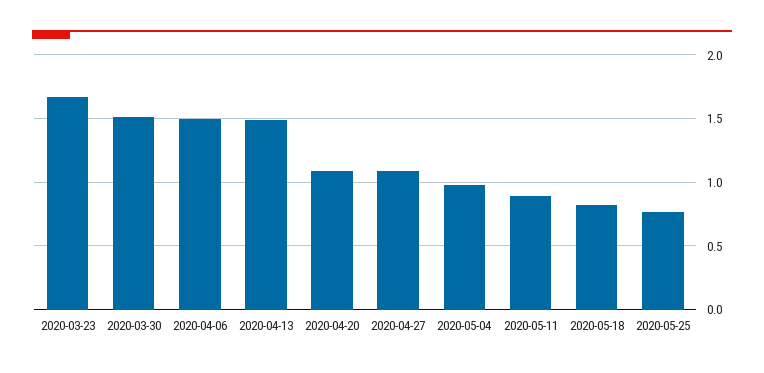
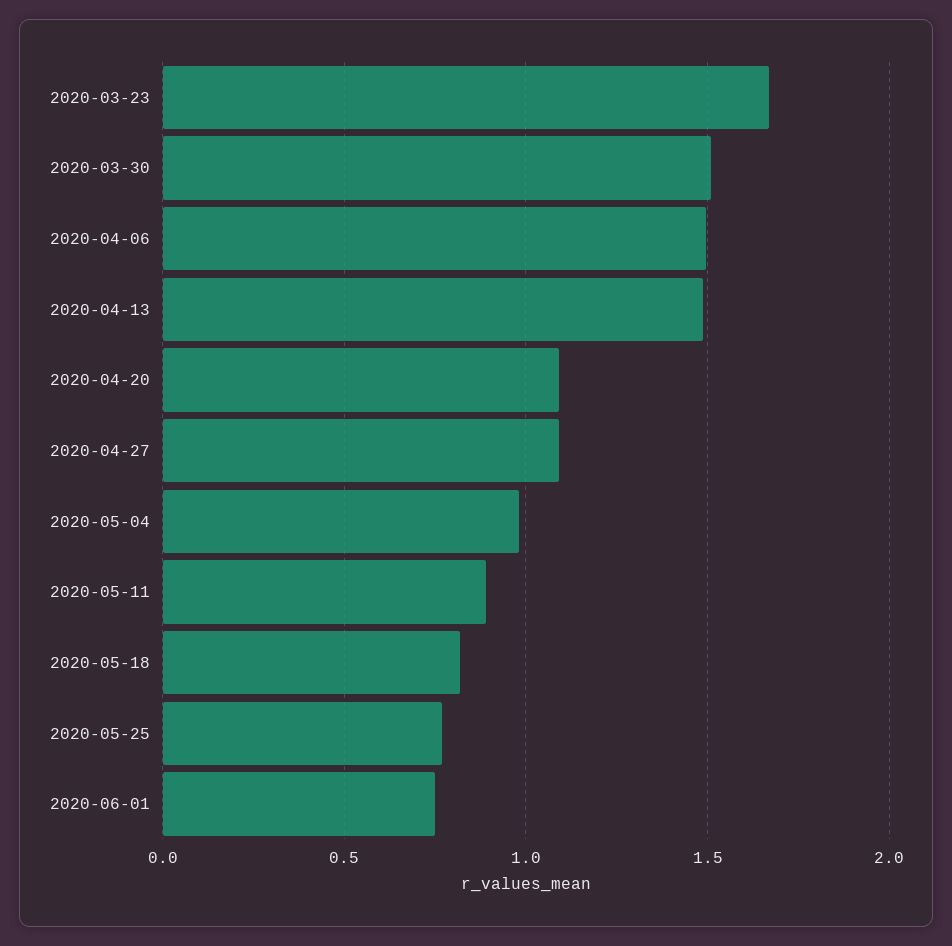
2020-06-01: none -> 0.75

